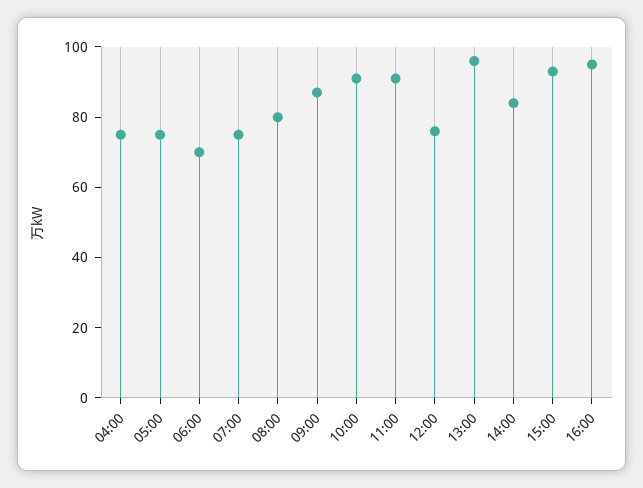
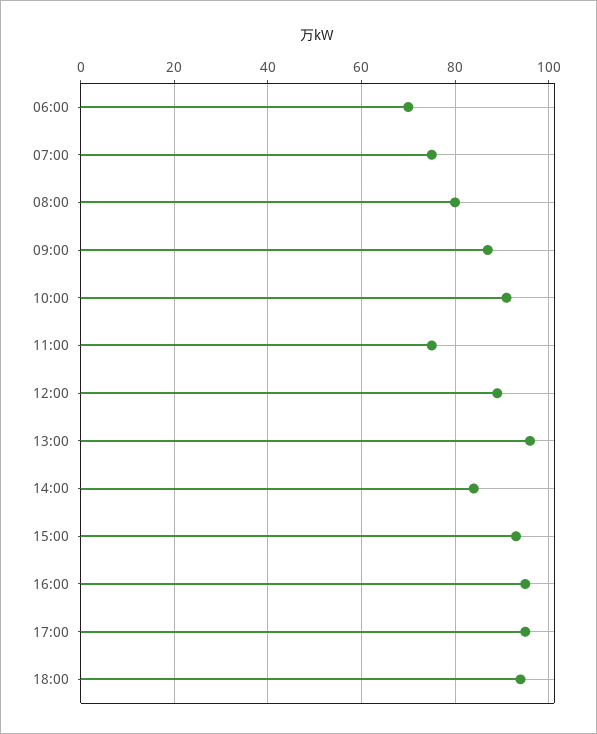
04:00: 75 -> none
05:00: 75 -> none
11:00: 90 -> 75
12:00: 75 -> 90
17:00: none -> 95
18:00: none -> 95

